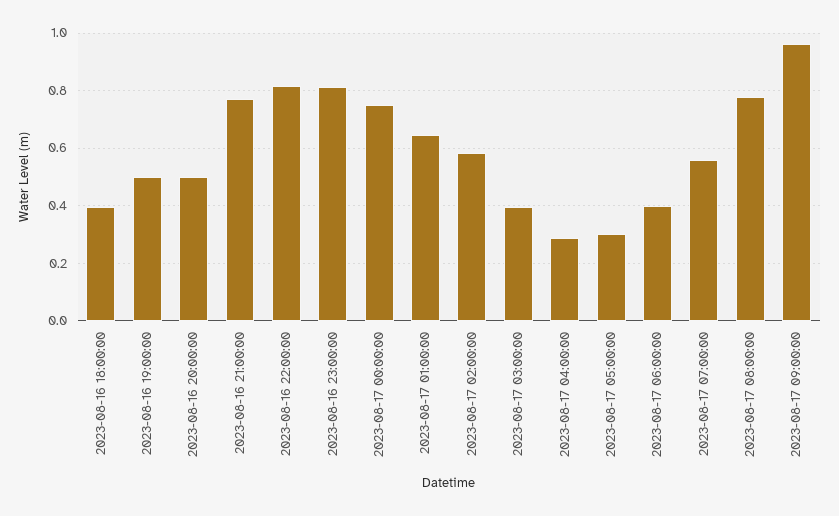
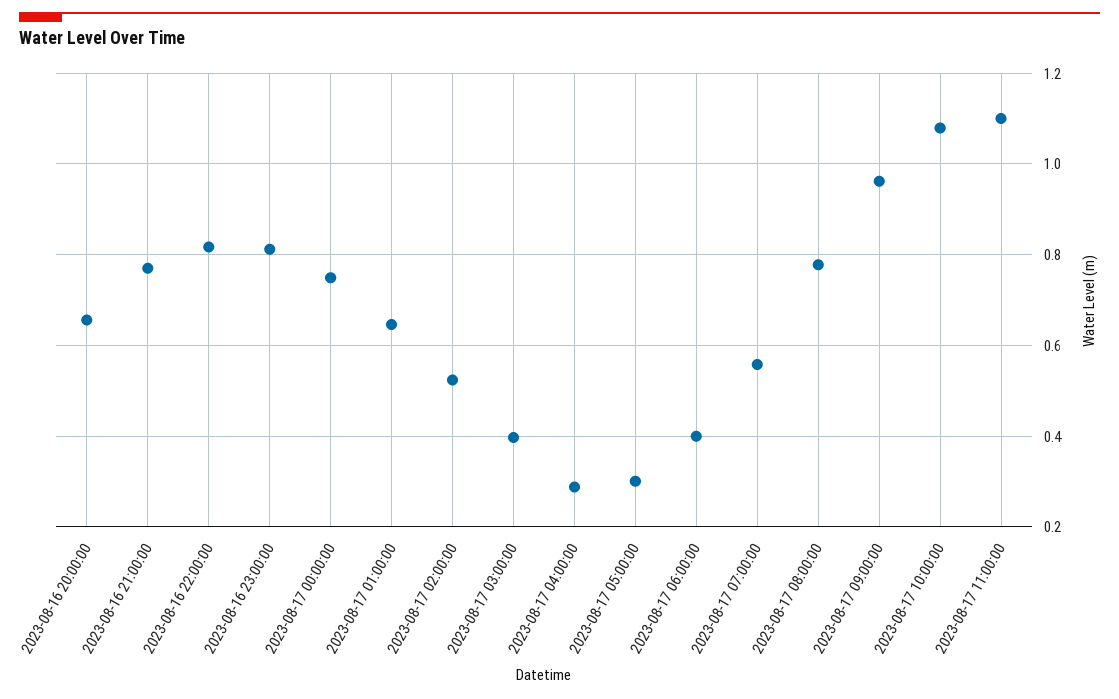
2023-08-16 18:00:00: 0.4 -> none
2023-08-16 19:00:00: 0.5 -> none
2023-08-16 20:00:00: 0.5 -> 0.66
2023-08-17 02:00:00: 0.575 -> 0.52
2023-08-17 10:00:00: none -> 1.08
2023-08-17 11:00:00: none -> 1.1

